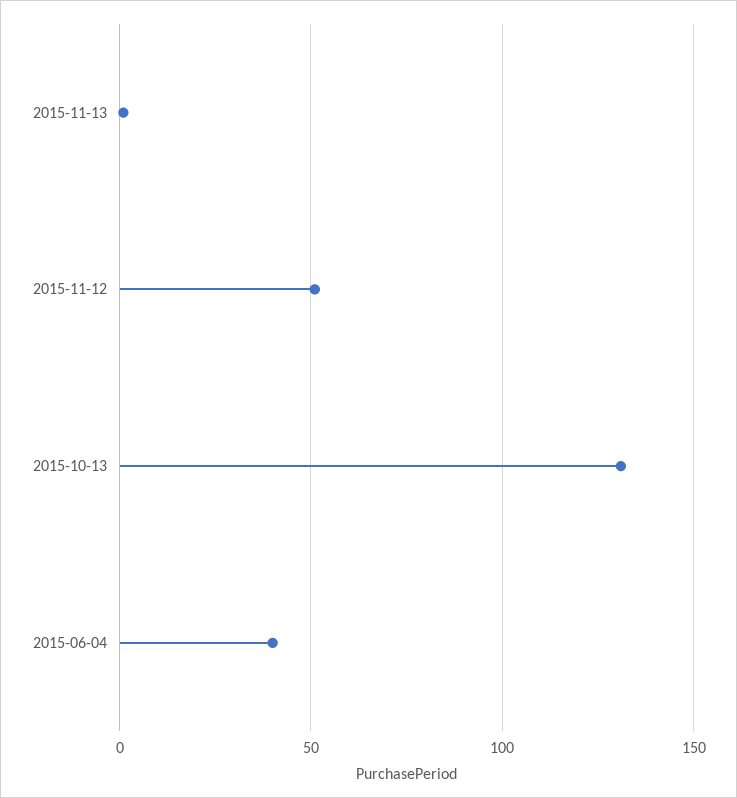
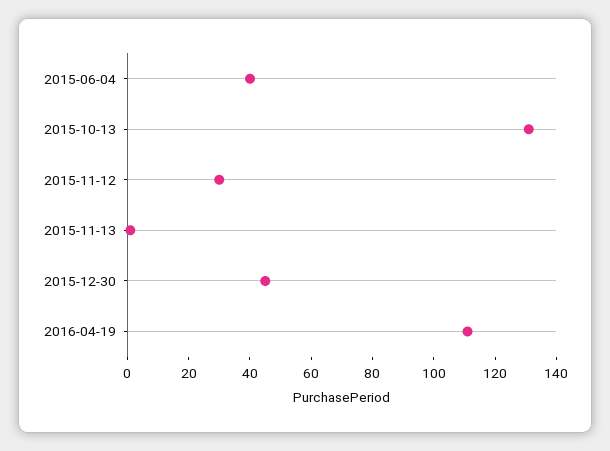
2015-11-12: 50 -> 30
2015-12-30: none -> 45
2016-04-19: none -> 110

